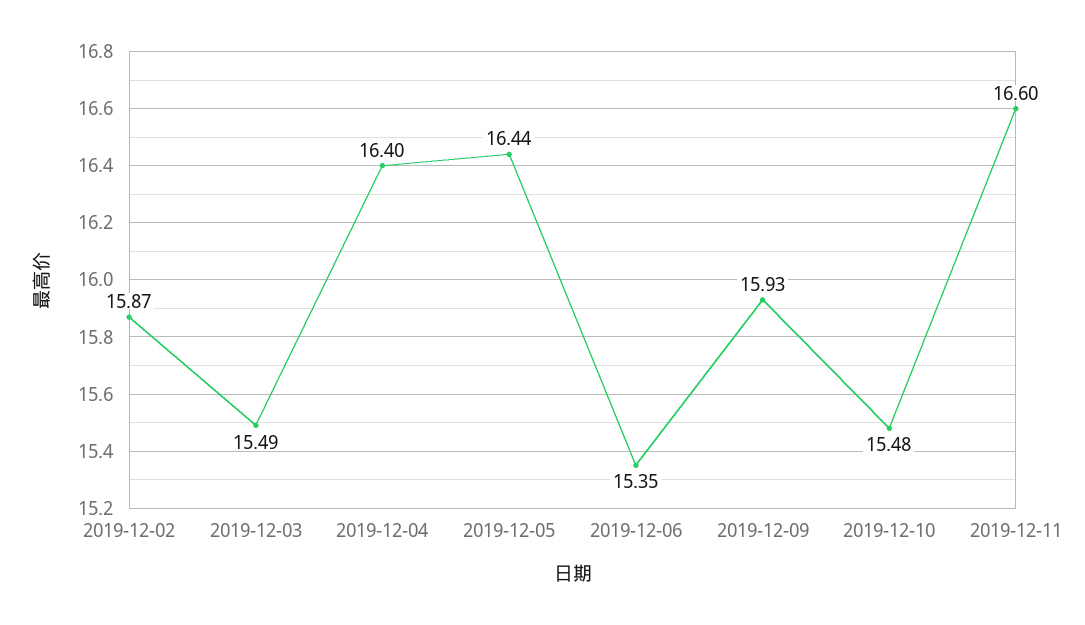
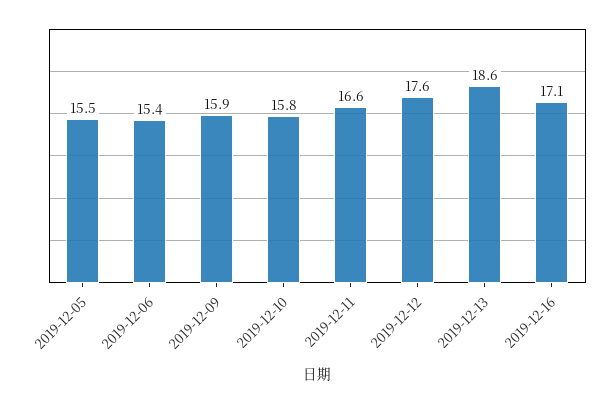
2019-12-02: 15.87 -> none
2019-12-03: 15.49 -> none
2019-12-04: 16.4 -> none
2019-12-05: 16.44 -> 15.5
2019-12-10: 15.48 -> 15.8
2019-12-12: none -> 17.6
2019-12-13: none -> 18.6
2019-12-16: none -> 17.1

